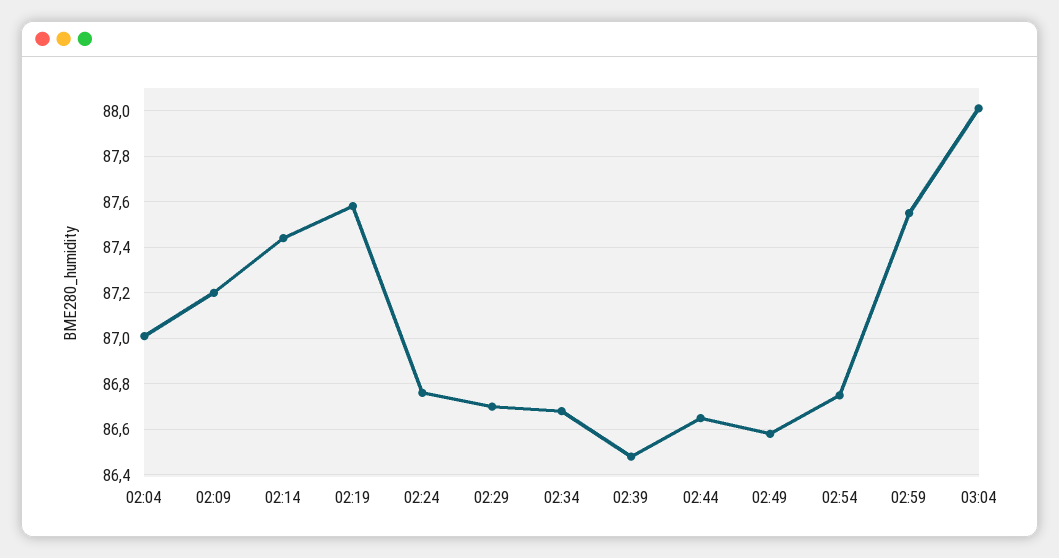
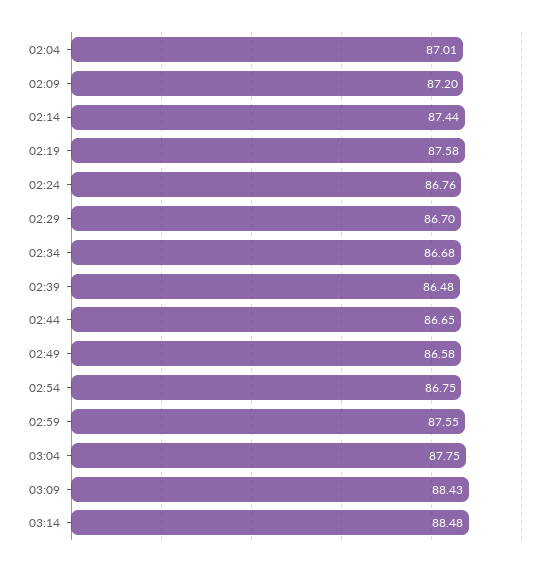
03:04: 88 -> 87.75
03:09: none -> 88.43
03:14: none -> 88.48

